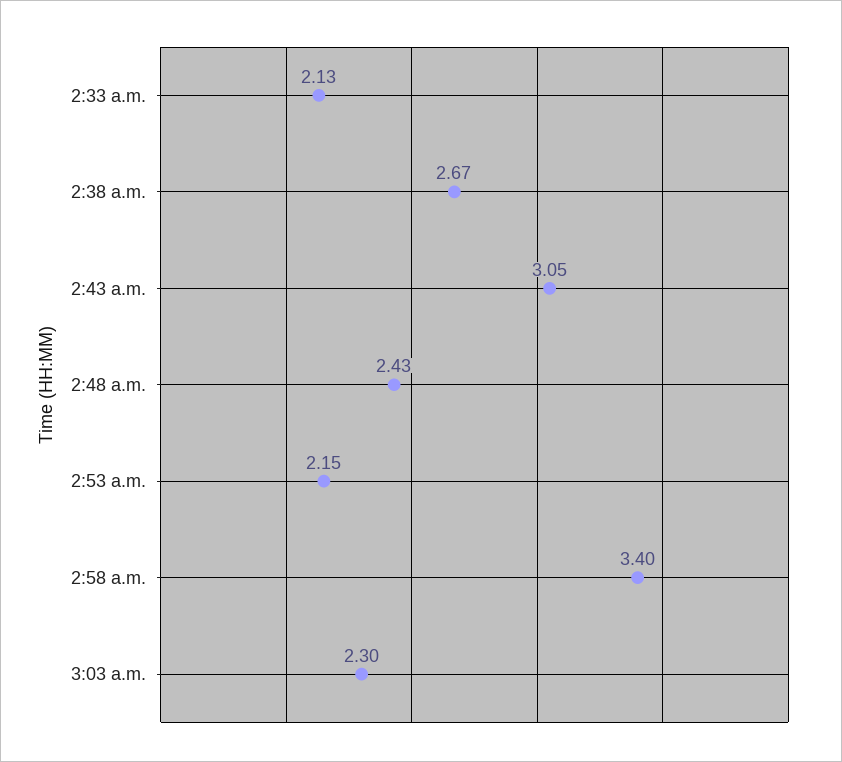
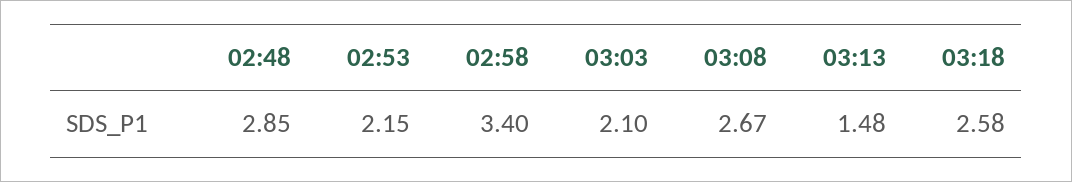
2:33 a.m.: 2.13 -> none
2:38 a.m.: 2.67 -> none
2:43 a.m.: 3.05 -> none
2:48 a.m.: 2.43 -> 2.85
3:03 a.m.: 2.3 -> 2.1
03:08: none -> 2.67
03:13: none -> 1.48
03:18: none -> 2.58

